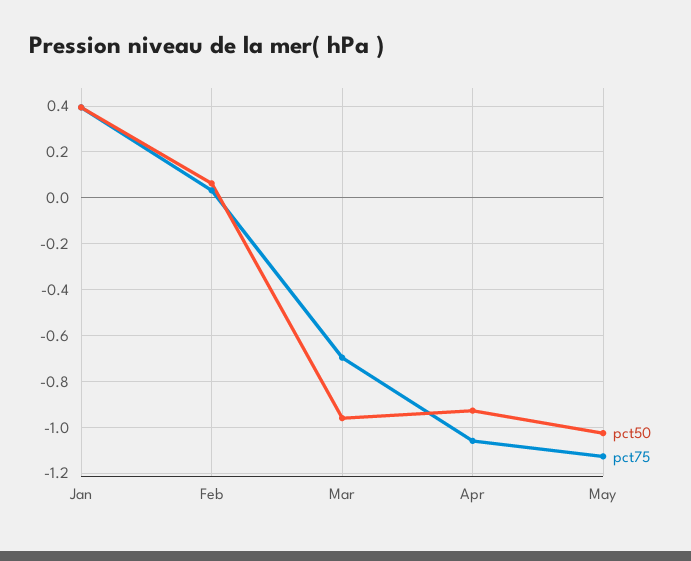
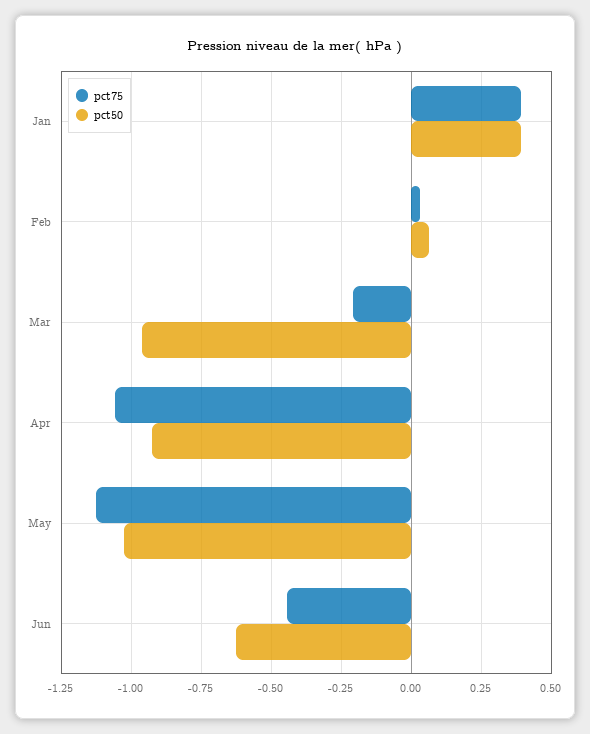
pct75, Mar: -0.7 -> -0.2
pct75, Jun: none -> -0.45
pct50, Jun: none -> -0.625

